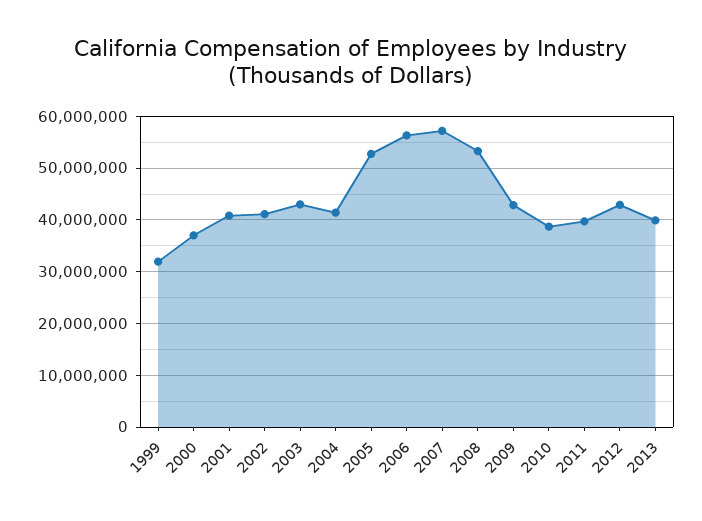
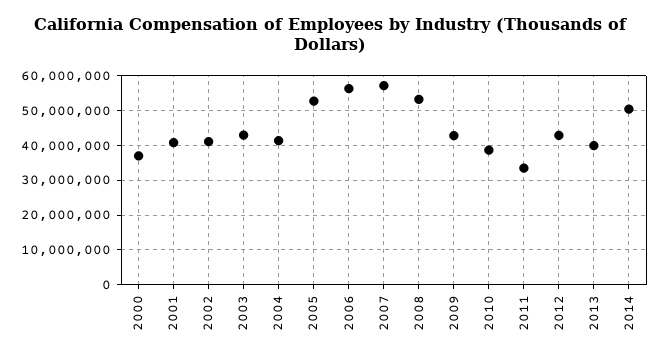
1999: 32000000 -> none
2011: 40000000 -> 34000000
2014: none -> 50000000

